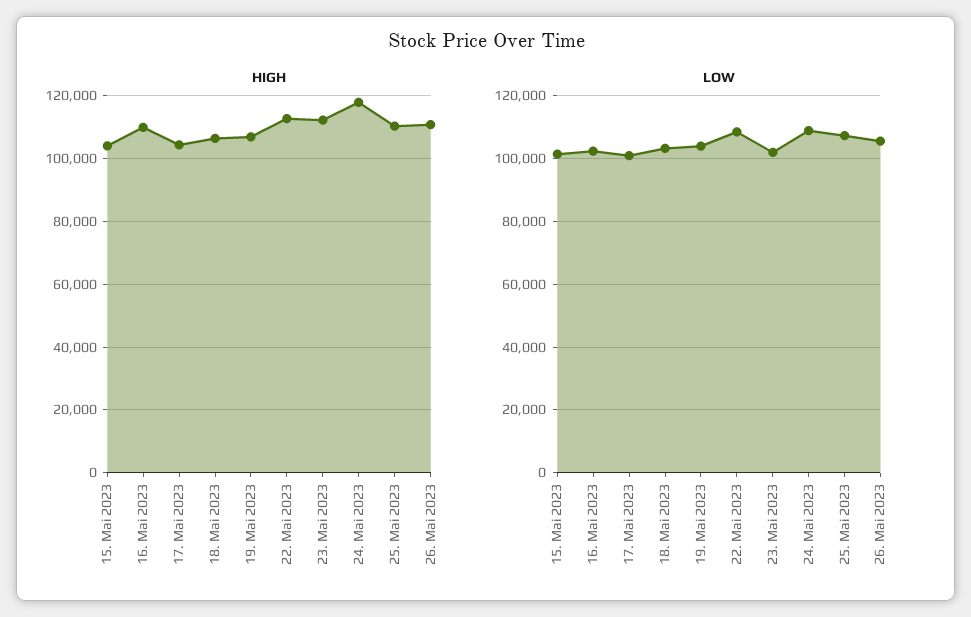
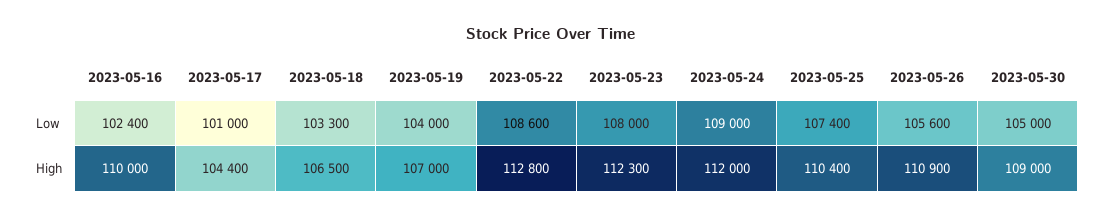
HIGH, 15. Mai 2023: 104000 -> none
HIGH, 24. Mai 2023: 118000 -> 112000
LOW, 15. Mai 2023: 102000 -> none
LOW, 23. Mai 2023: 102000 -> 108000
LOW, 2023-05-30: none -> 105000
HIGH, 2023-05-30: none -> 109000

